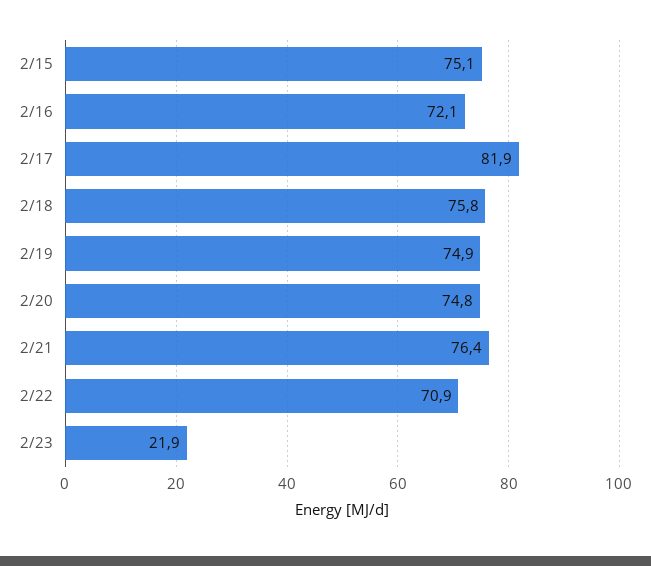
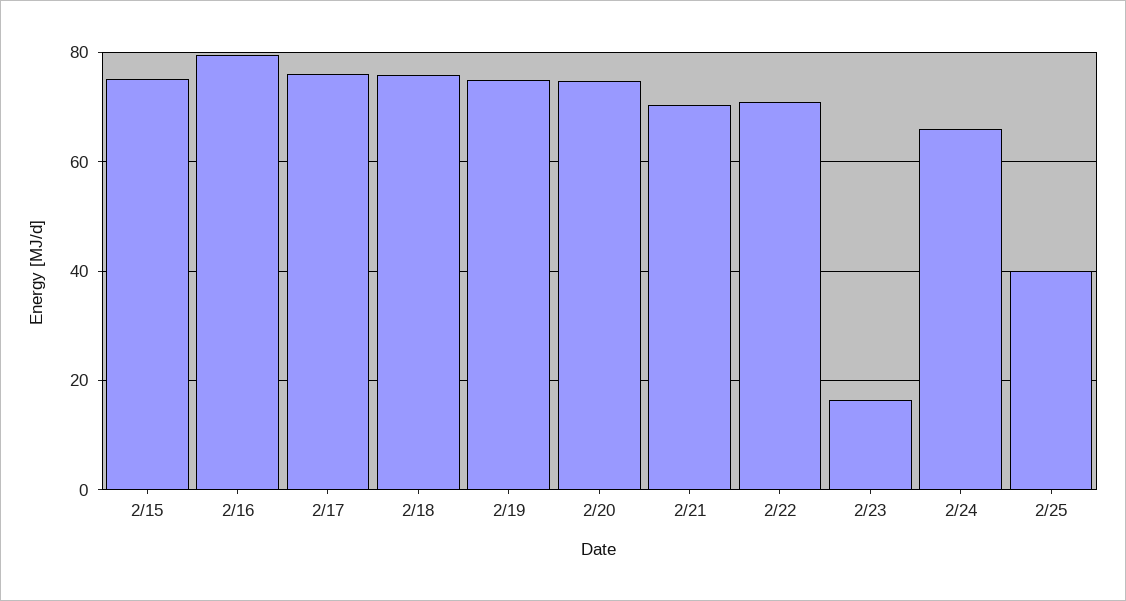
2/16: 72.1 -> 80
2/17: 81.9 -> 76
2/21: 76.4 -> 70
2/23: 21.9 -> 16
2/24: none -> 66
2/25: none -> 40

